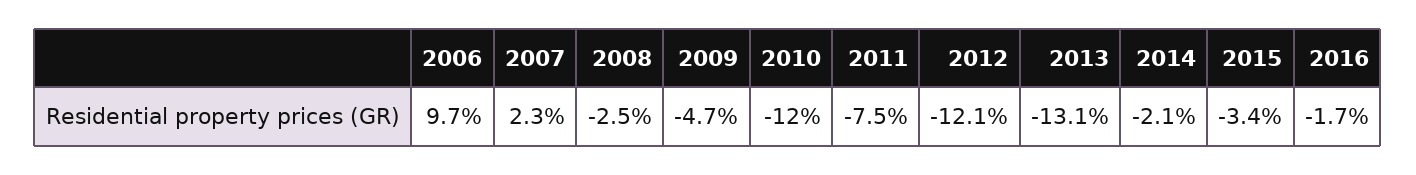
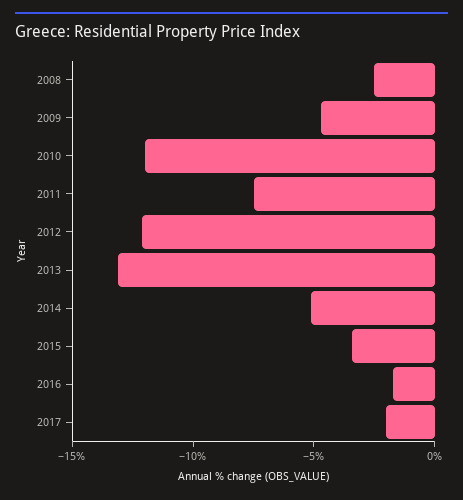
2006: 9.7 -> none
2007: 2.3 -> none
2014: -2.1 -> -5
2017: none -> -2

